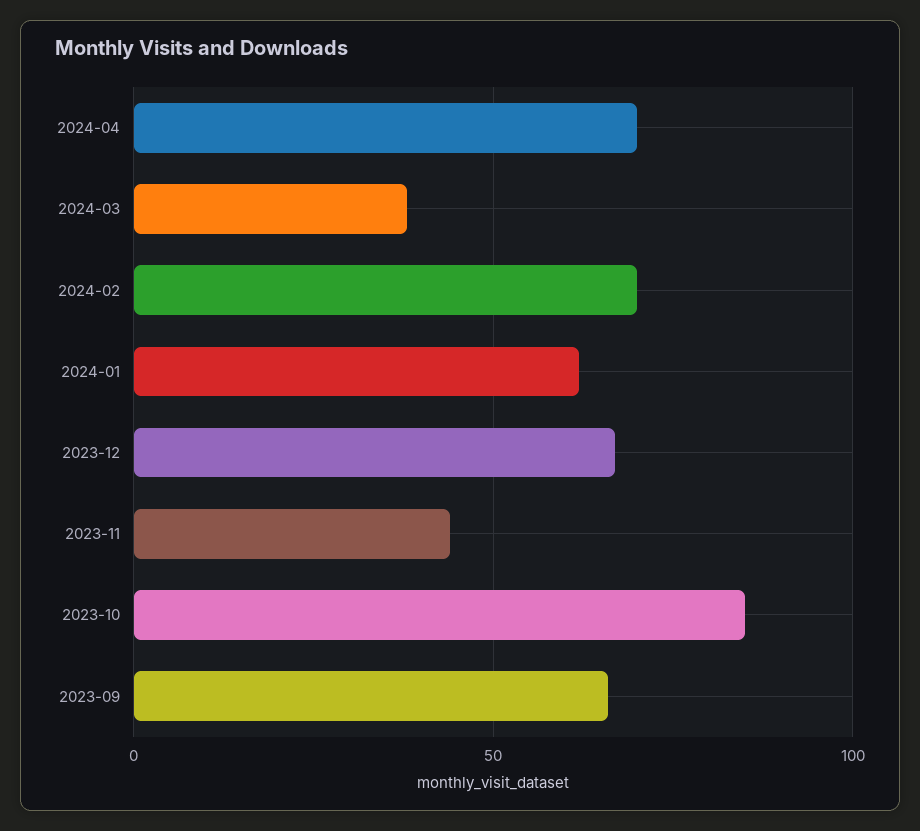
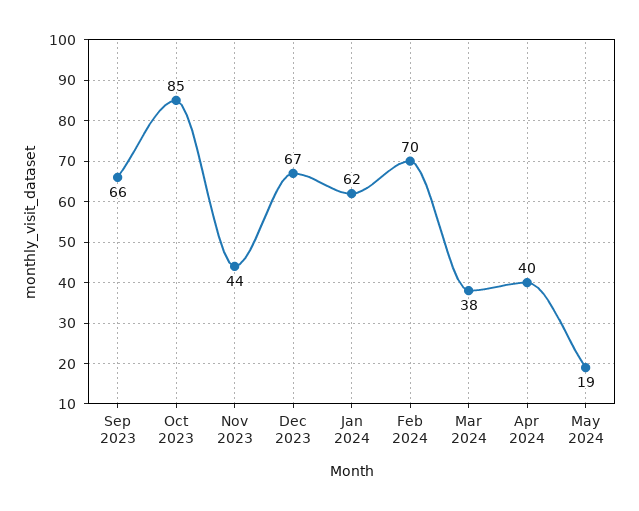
2024-04: 70 -> 40
May 2024: none -> 19

